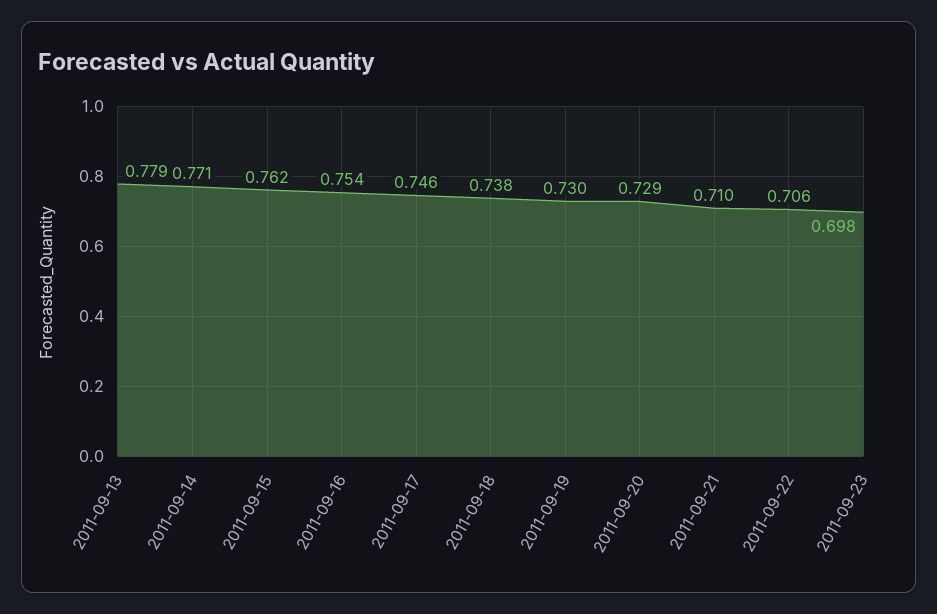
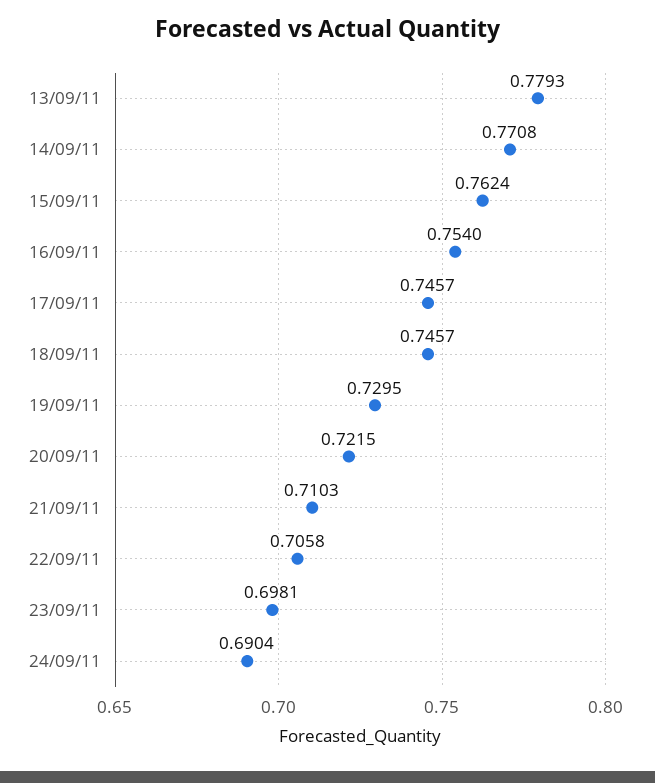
2011-09-18: 0.738 -> 0.7457
2011-09-20: 0.729 -> 0.7215
24/09/11: none -> 0.6904

